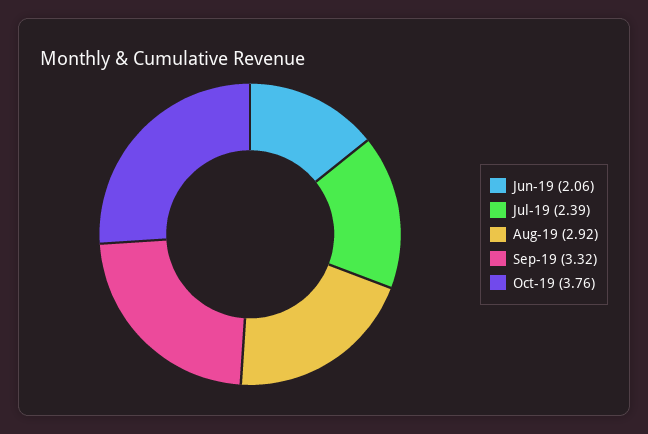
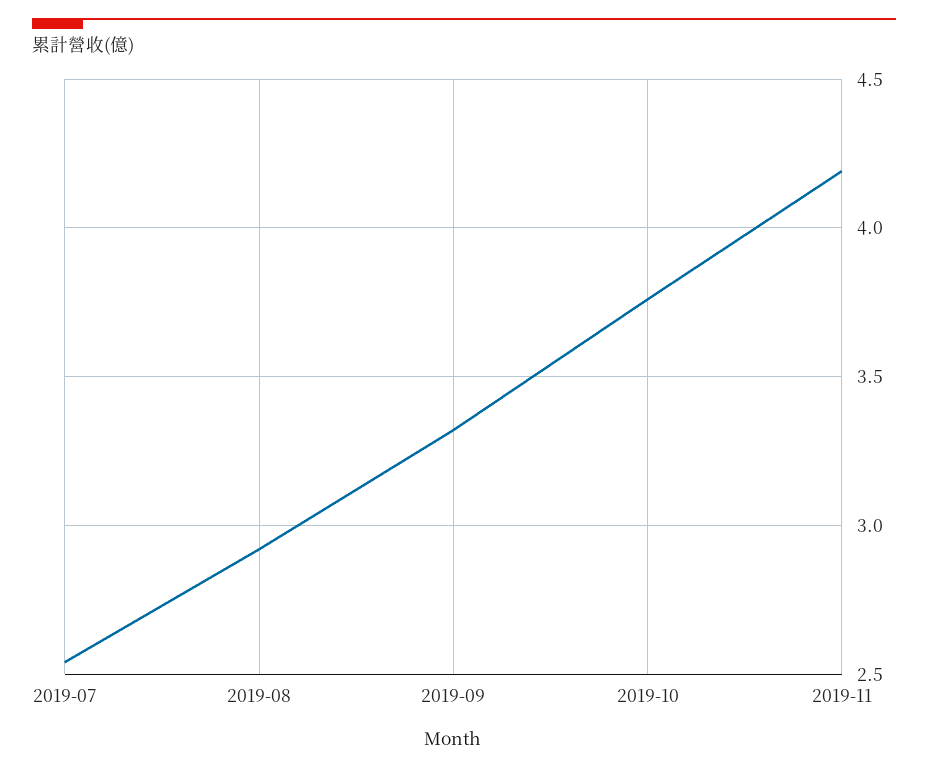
Jun-19: 2.06 -> none
Jul-19: 2.39 -> 2.55
2019-11: none -> 4.2

